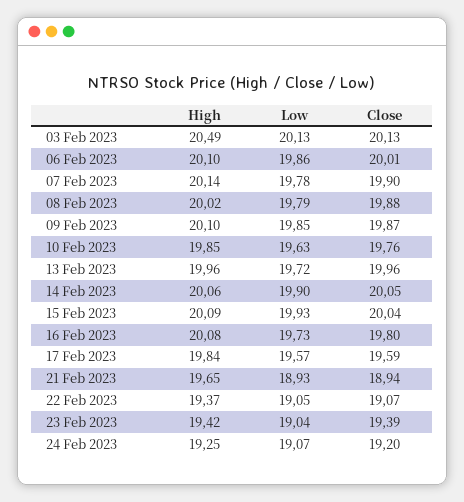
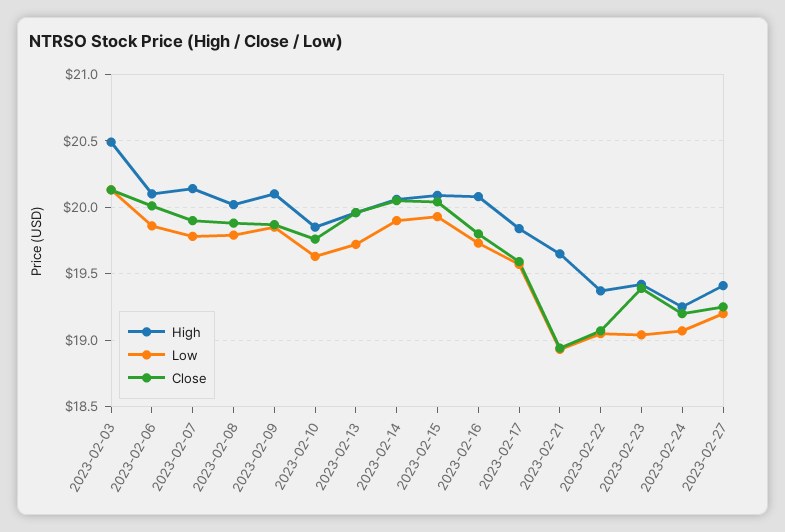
High, 2023-02-27: none -> 19.4
Low, 2023-02-27: none -> 19.2
Close, 2023-02-27: none -> 19.25

